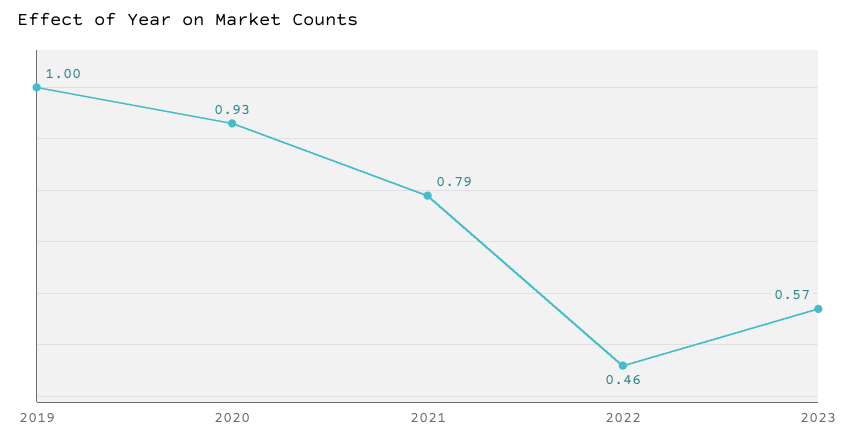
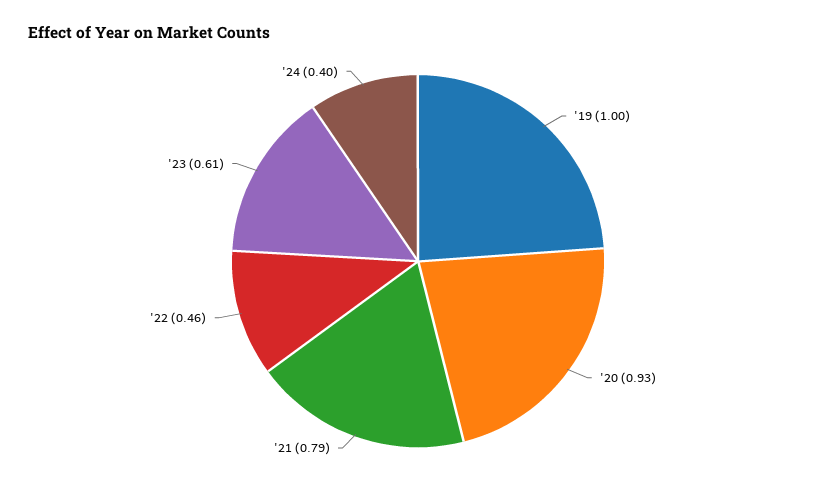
2023: 0.57 -> 0.61
'24: none -> 0.4

